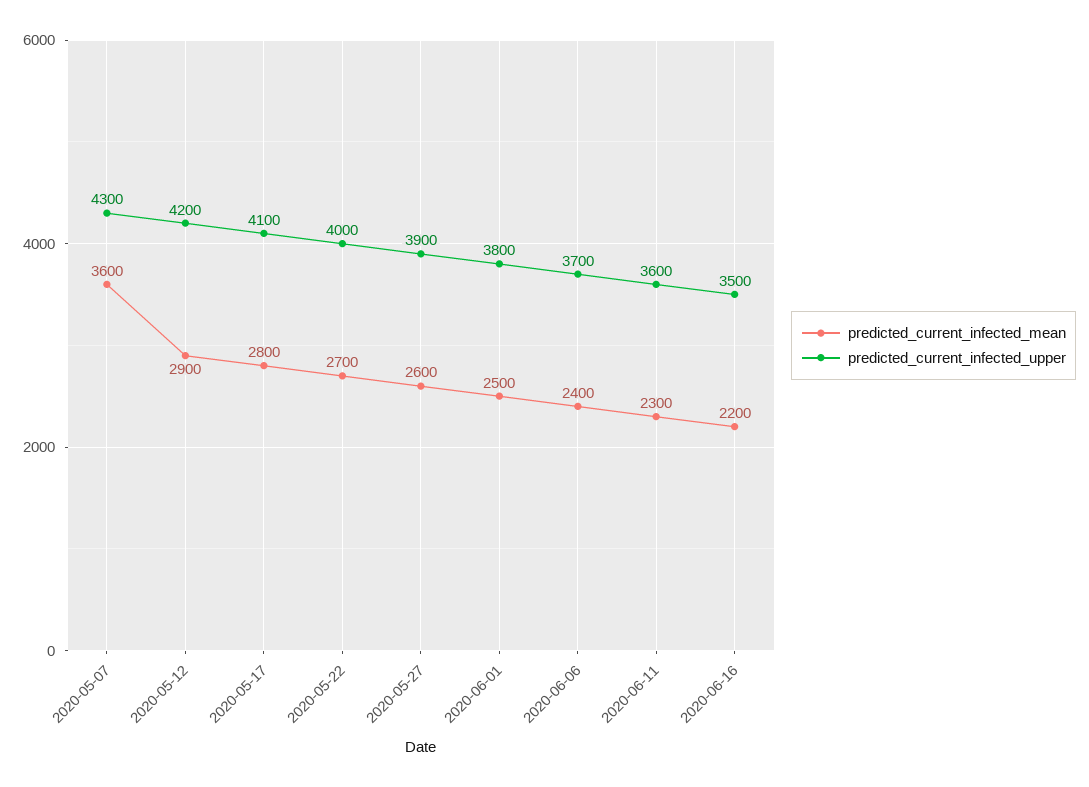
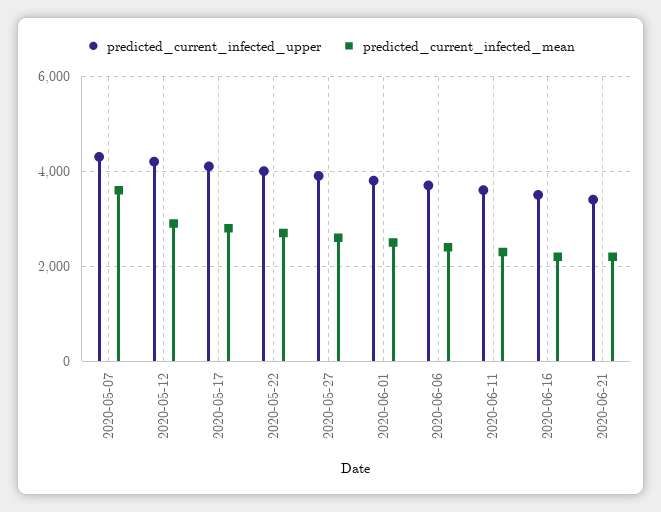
predicted_current_infected_upper, 2020-06-21: none -> 3400
predicted_current_infected_mean, 2020-06-21: none -> 2200

